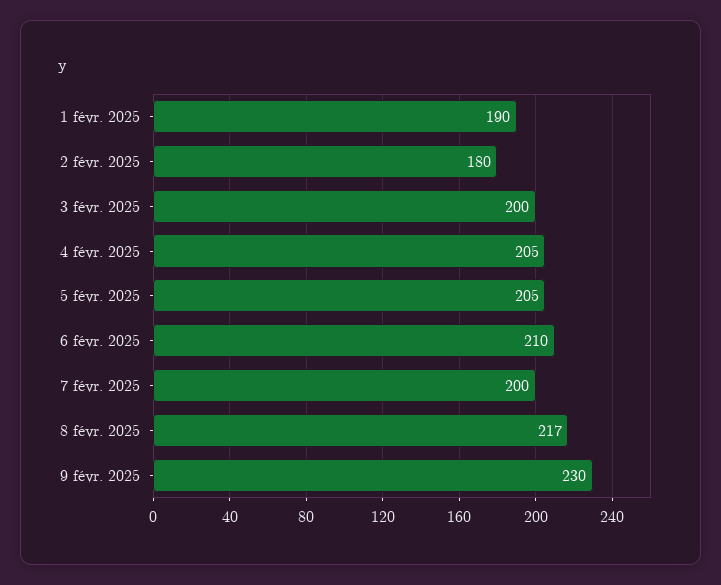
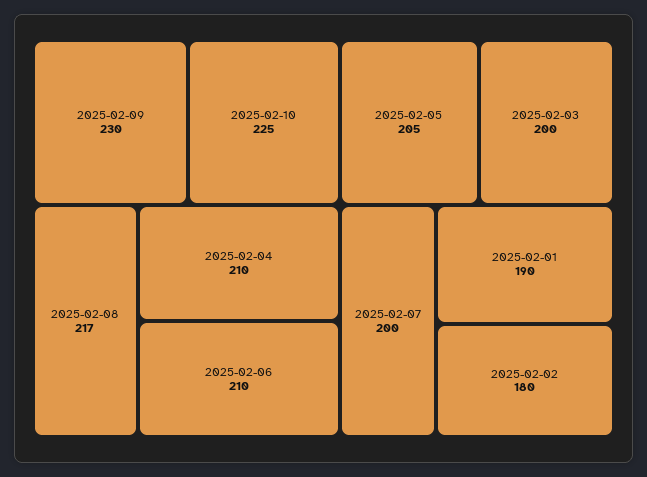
4 févr. 2025: 205 -> 210
2025-02-10: none -> 225

